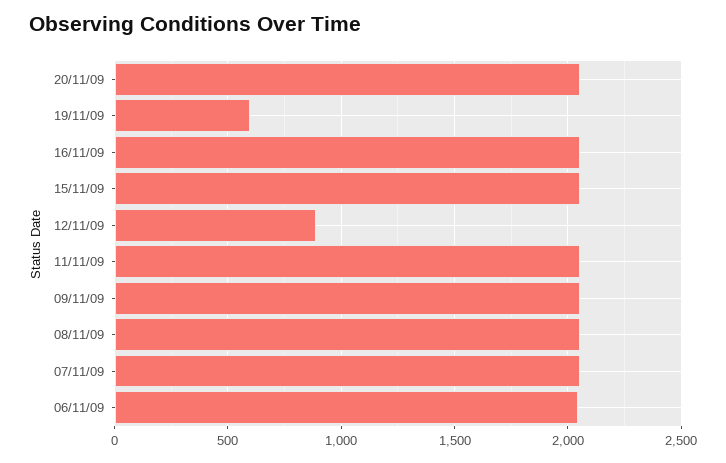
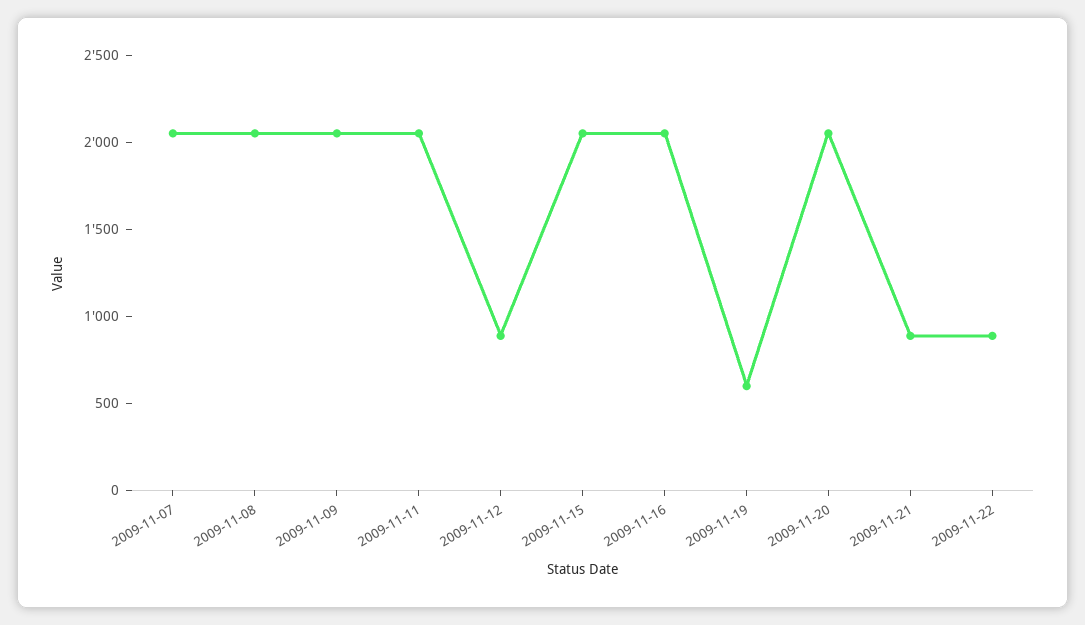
06/11/09: 2050 -> none
2009-11-21: none -> 900
2009-11-22: none -> 900

